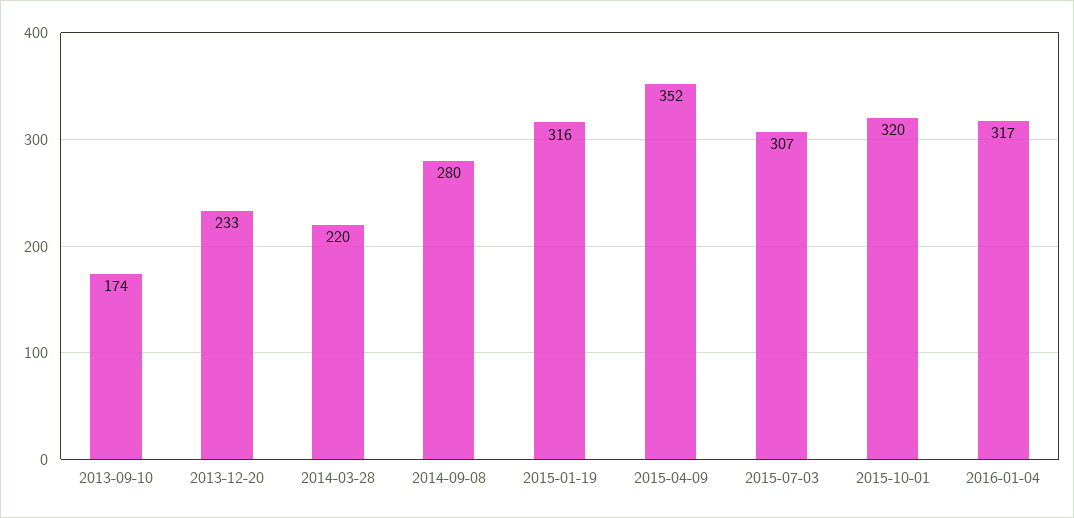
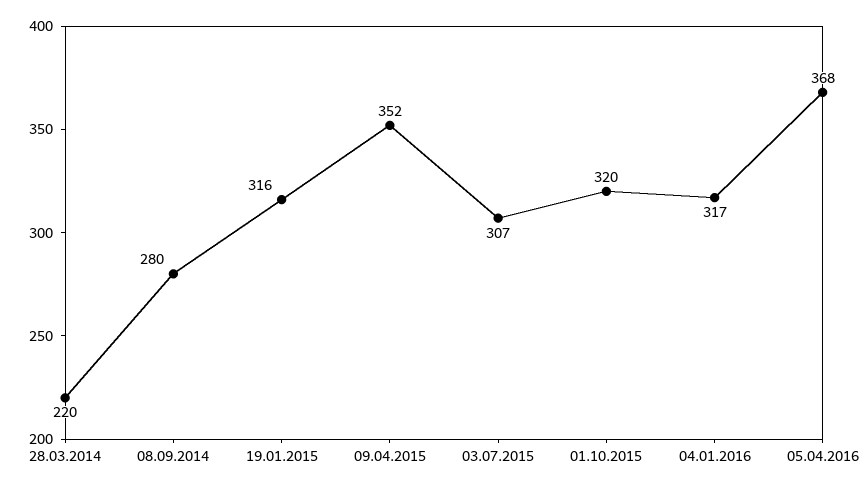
2013-09-10: 174 -> none
2013-12-20: 233 -> none
05.04.2016: none -> 368

